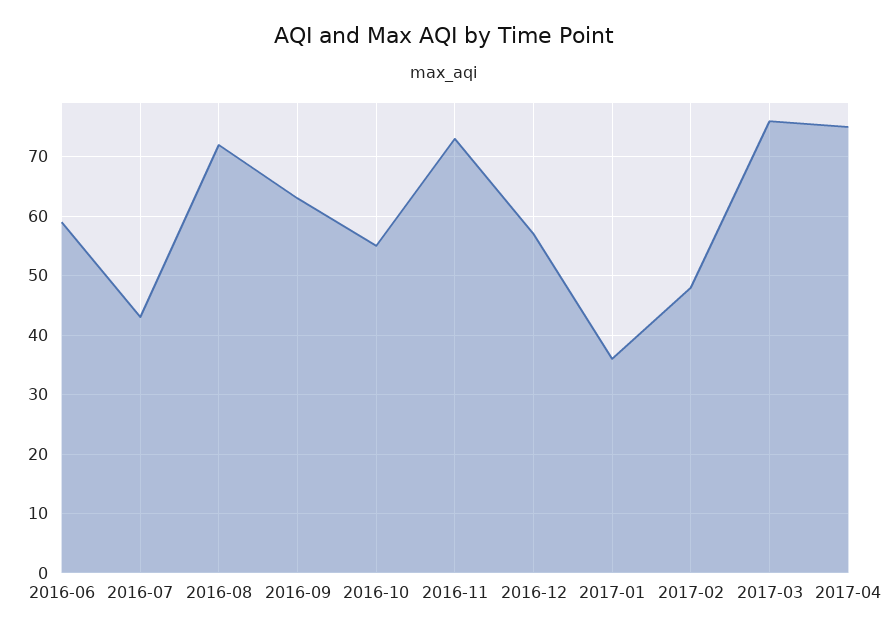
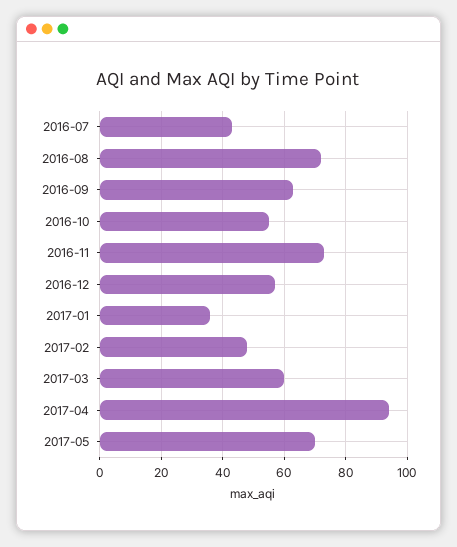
2016-06: 60 -> none
2017-03: 75 -> 60
2017-04: 75 -> 95
2017-05: none -> 70

